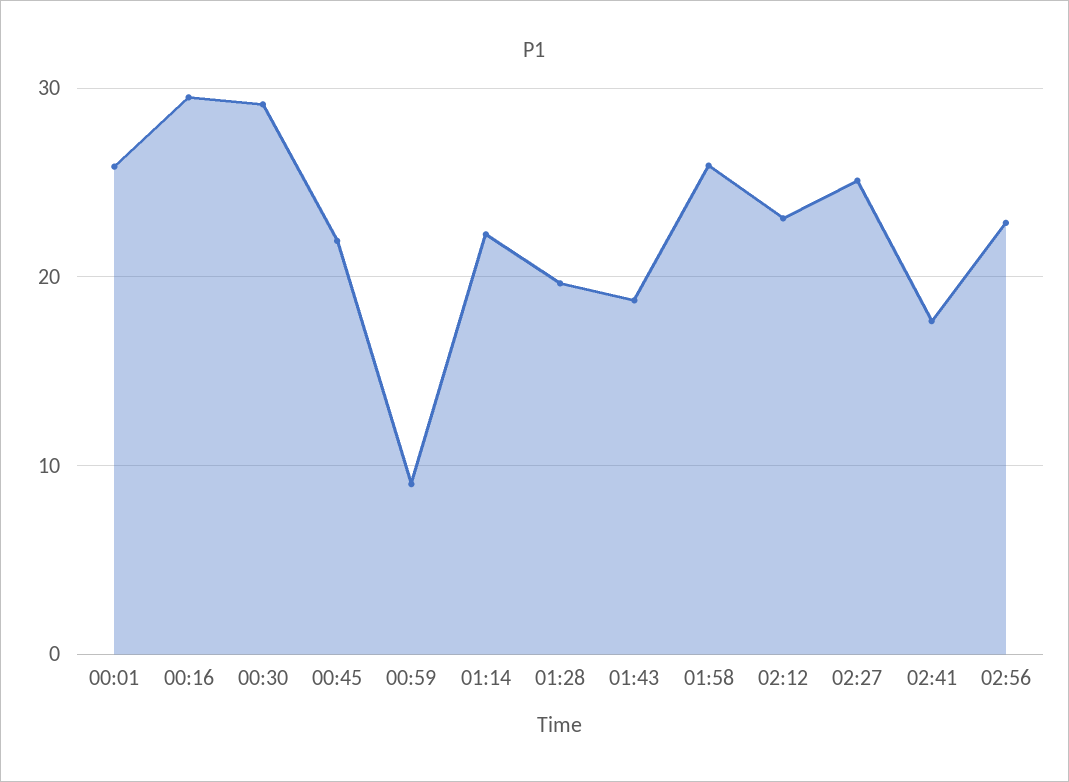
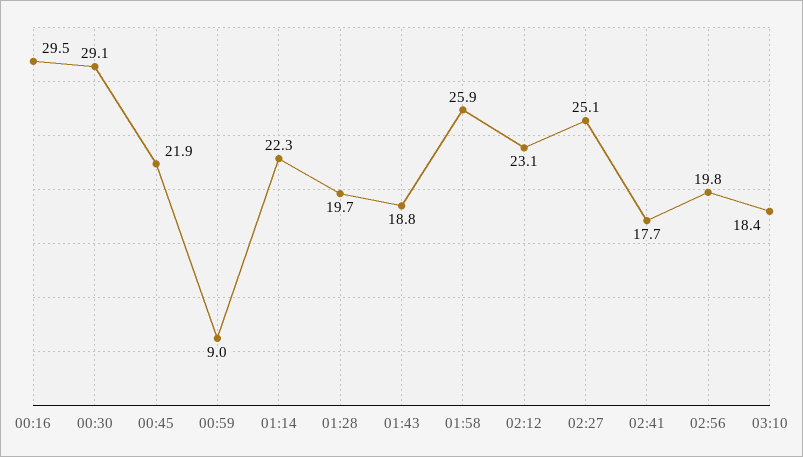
00:01: 26 -> none
02:56: 23 -> 19.8
03:10: none -> 18.4

